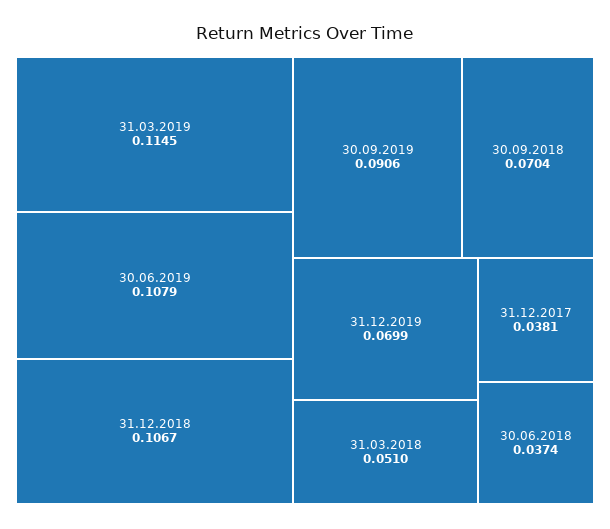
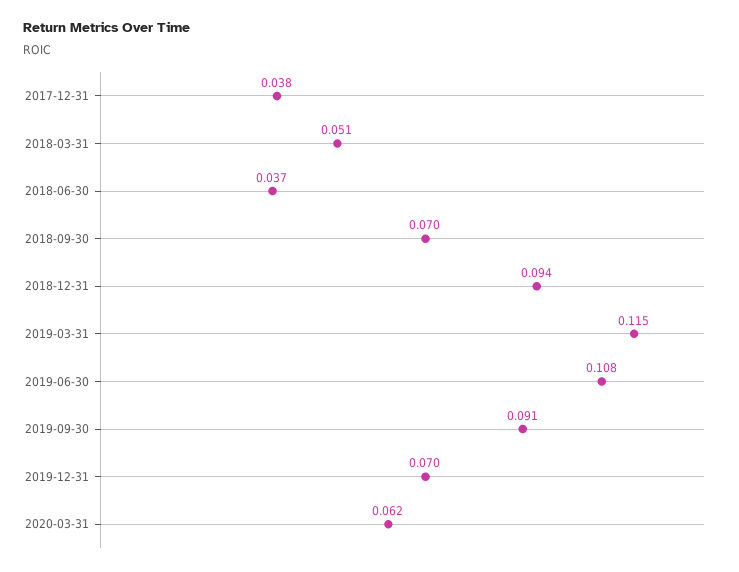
31.12.2018: 0.1067 -> 0.094
2020-03-31: none -> 0.062

